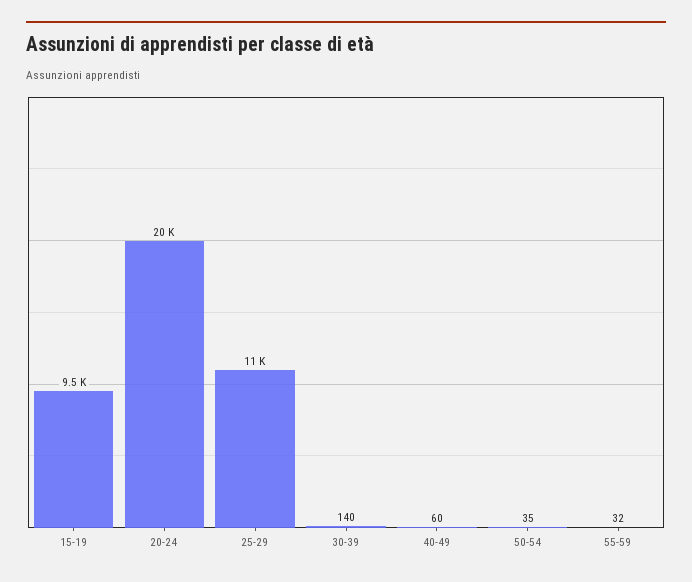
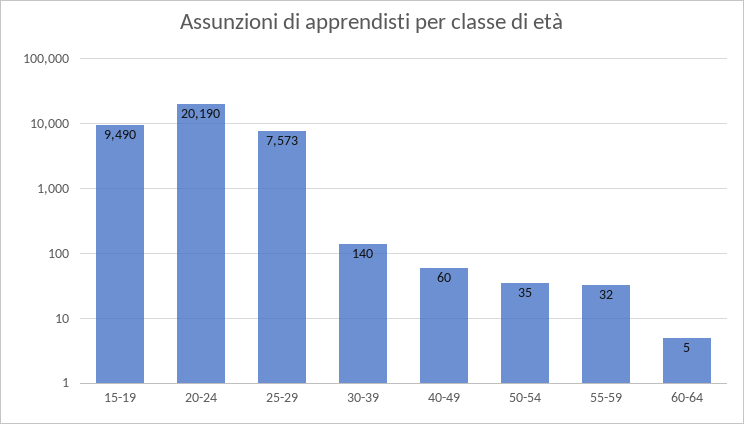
25-29: 11000 -> 7573
60-64: none -> 5

